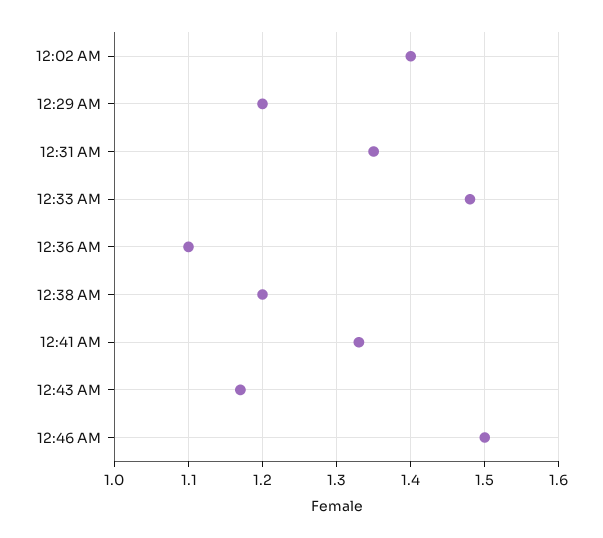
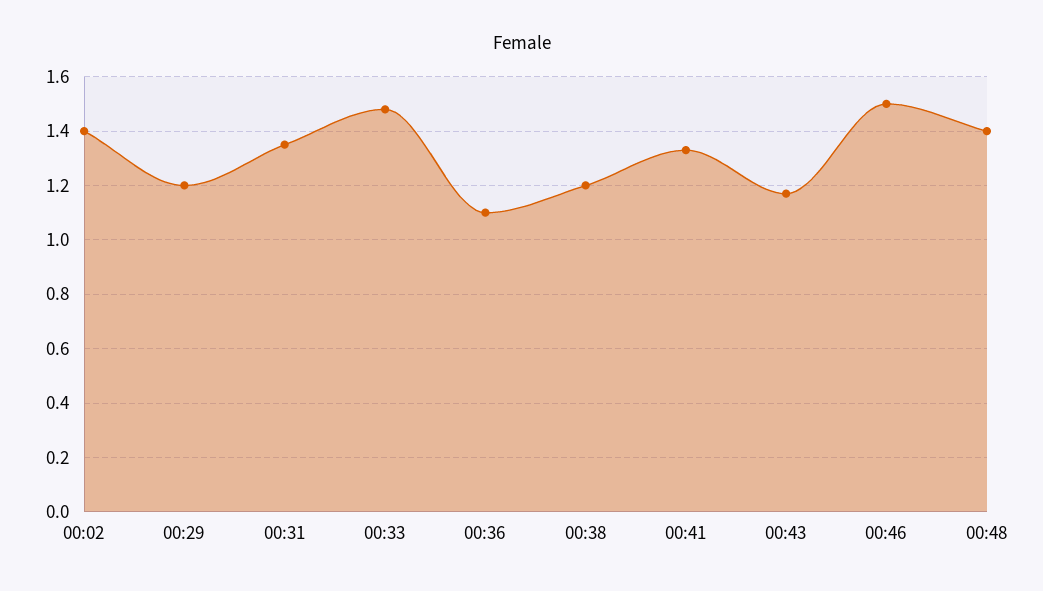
00:48: none -> 1.4

